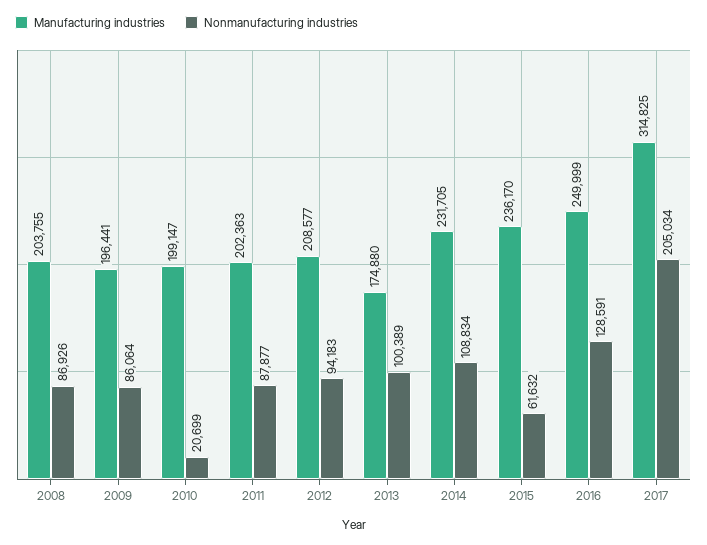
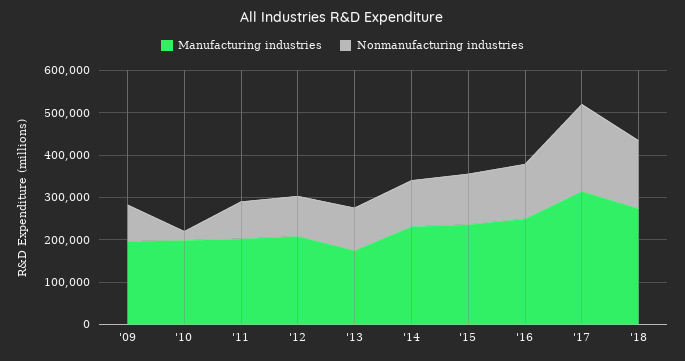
Manufacturing industries, 2008: 203755 -> none
Nonmanufacturing industries, 2008: 86926 -> none
Nonmanufacturing industries, 2015: 61632 -> 120000
Manufacturing industries, '18: none -> 280000
Nonmanufacturing industries, '18: none -> 160000

